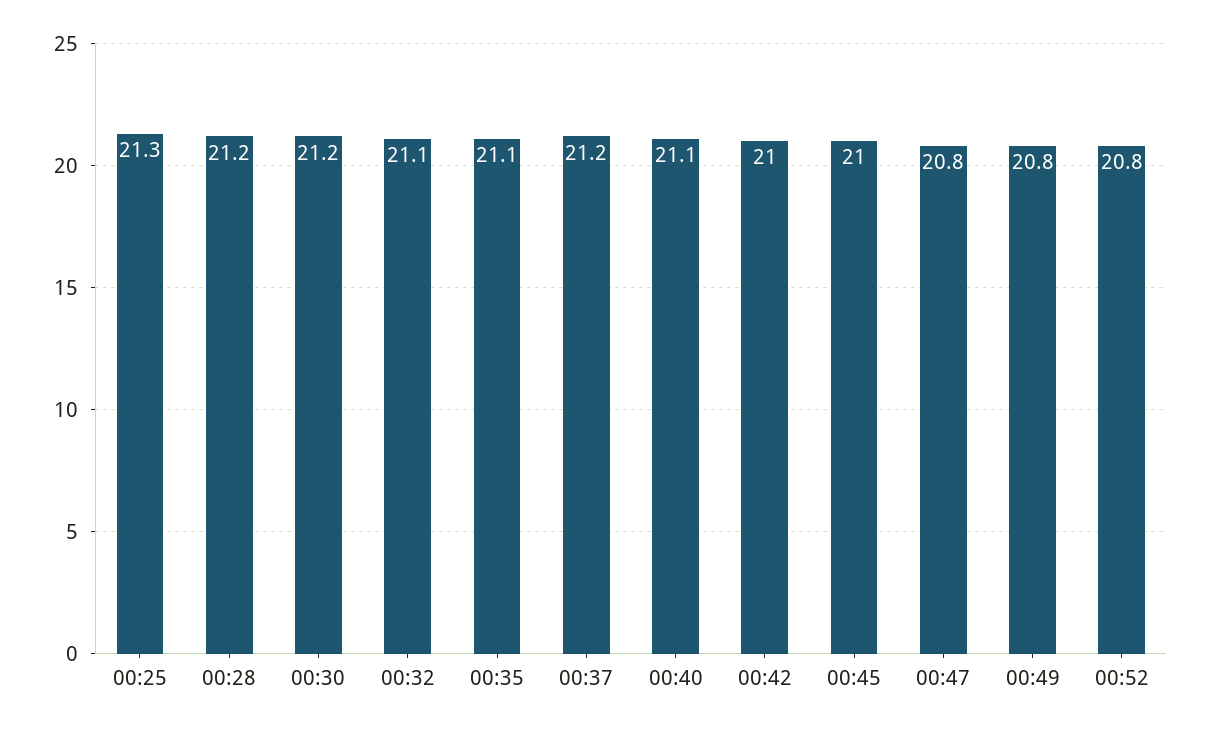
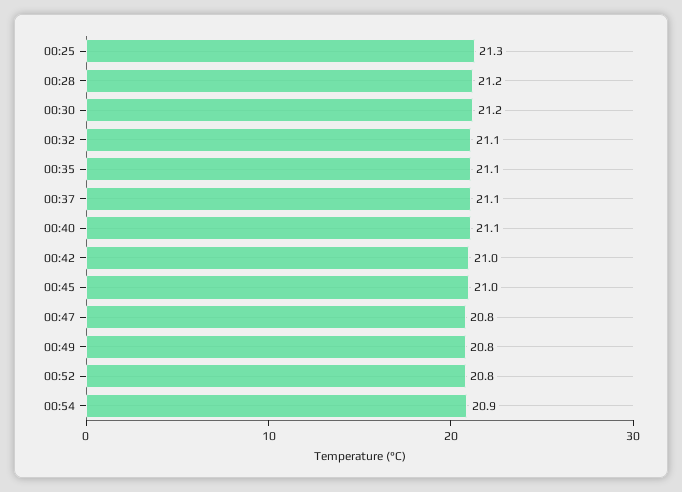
00:37: 21.2 -> 21.1
00:54: none -> 20.9

